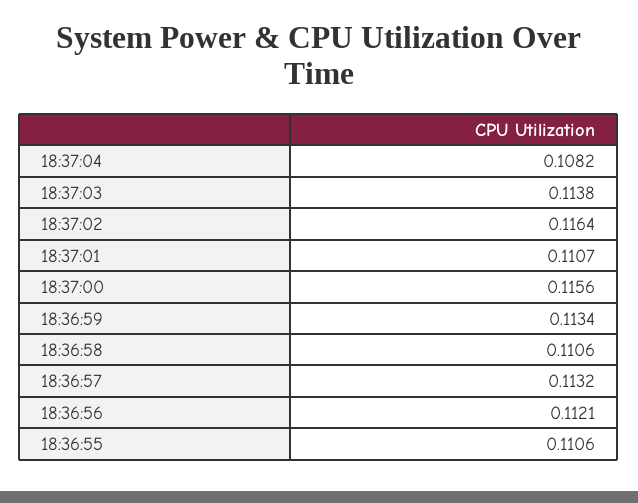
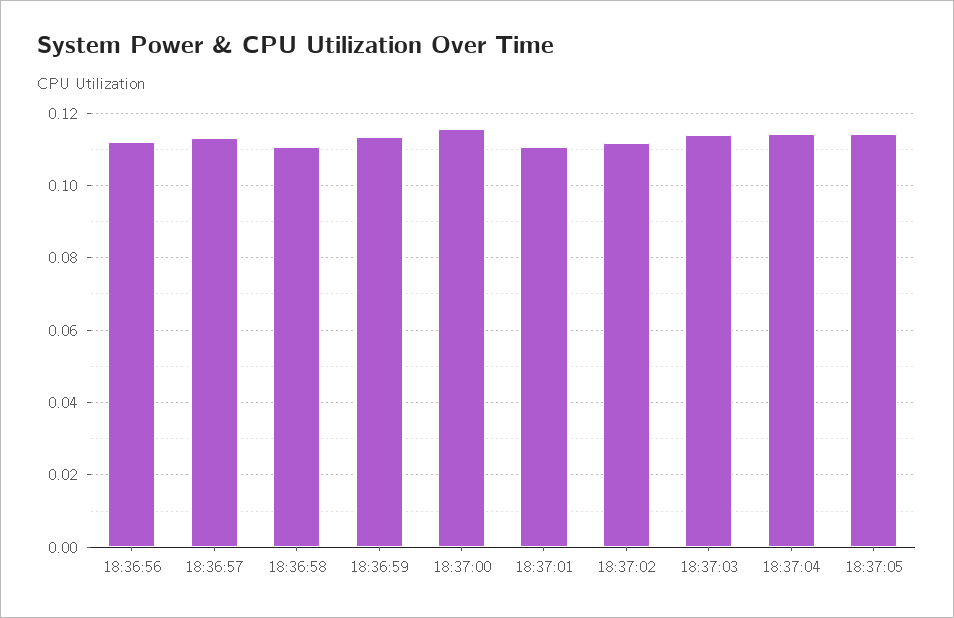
18:37:04: 0.1082 -> 0.114
18:37:02: 0.1164 -> 0.112
18:36:55: 0.1106 -> none
18:37:05: none -> 0.114

